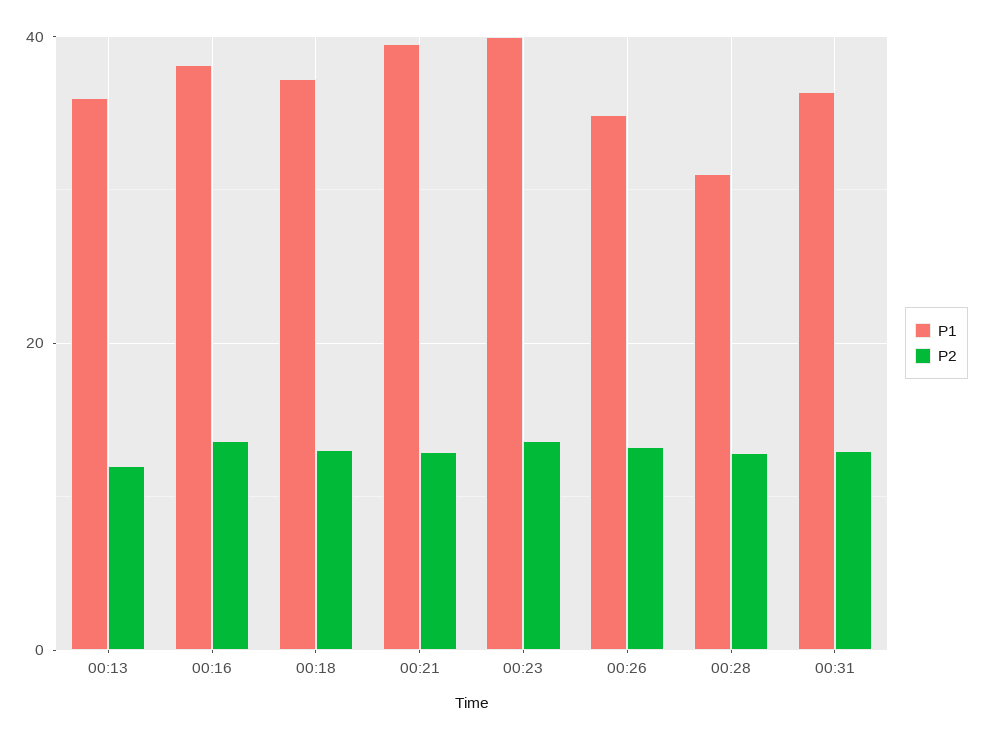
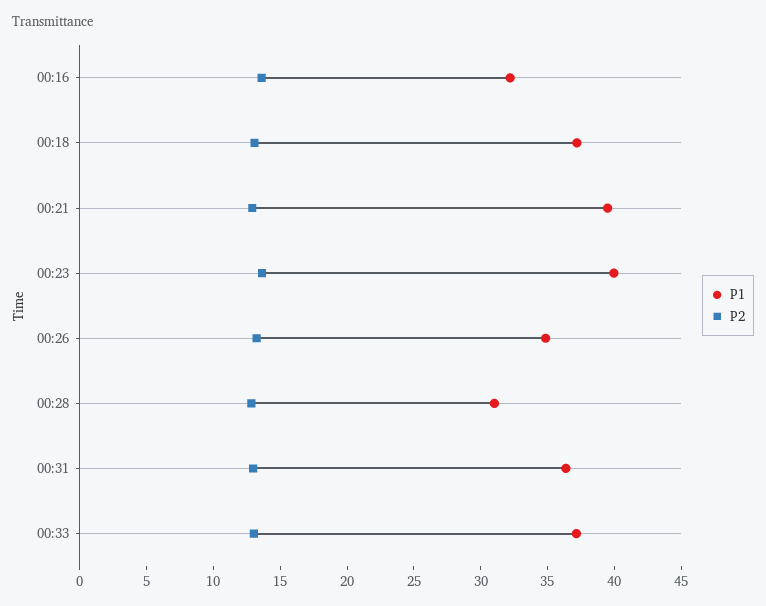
P1, 00:13: 36 -> none
P2, 00:13: 12 -> none
P1, 00:16: 38 -> 32
P1, 00:33: none -> 37
P2, 00:33: none -> 13

